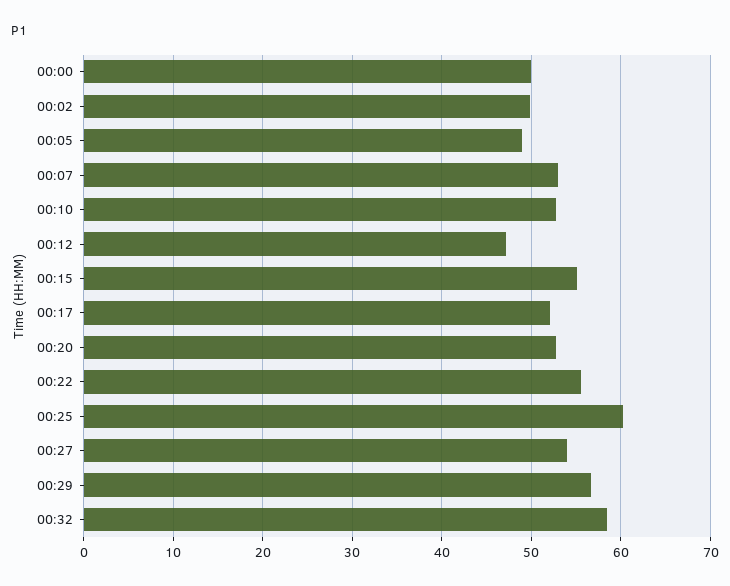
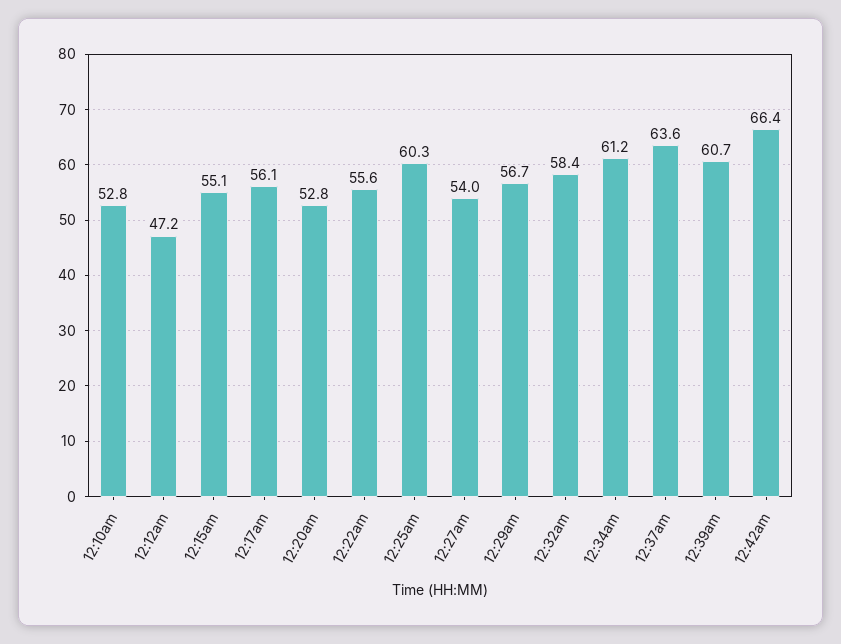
00:00: 50 -> none
00:02: 50 -> none
00:05: 49 -> none
00:07: 53 -> none
00:17: 52 -> 56.1
12:34am: none -> 61.2
12:37am: none -> 63.6
12:39am: none -> 60.7
12:42am: none -> 66.4

